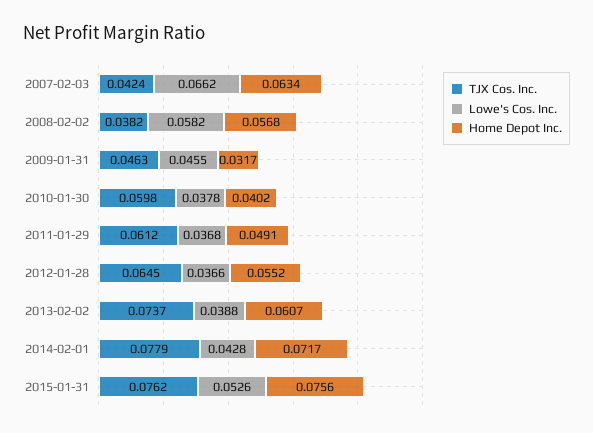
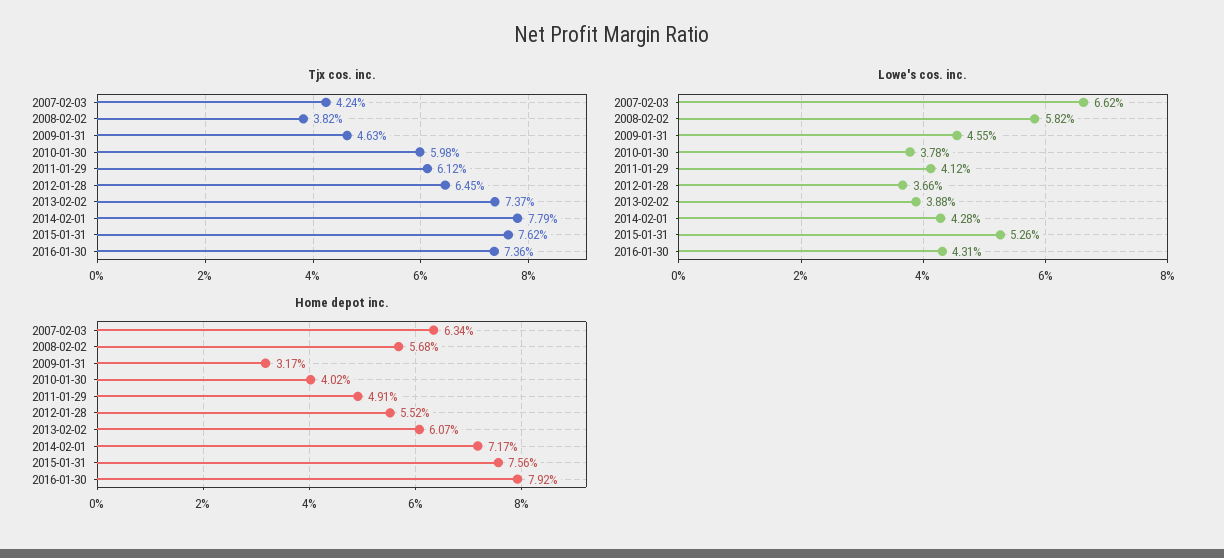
Lowe's Cos. Inc., 2011-01-29: 0.0368 -> 0.0412
TJX Cos. Inc., 2016-01-30: none -> 0.0736
Lowe's Cos. Inc., 2016-01-30: none -> 0.0431
Home Depot Inc., 2016-01-30: none -> 0.0792

